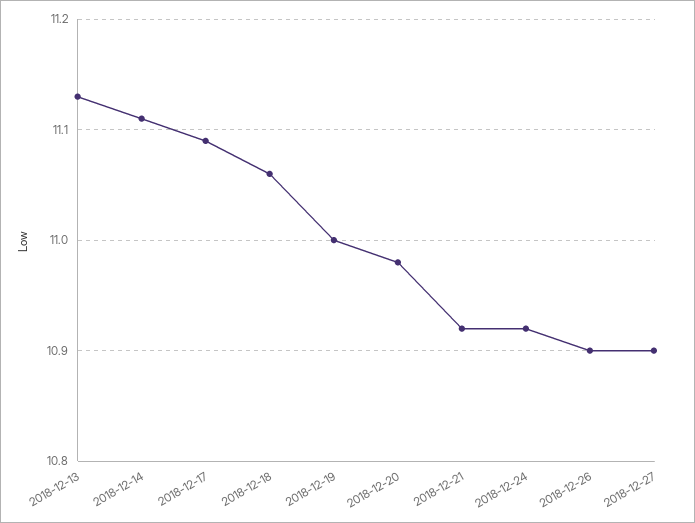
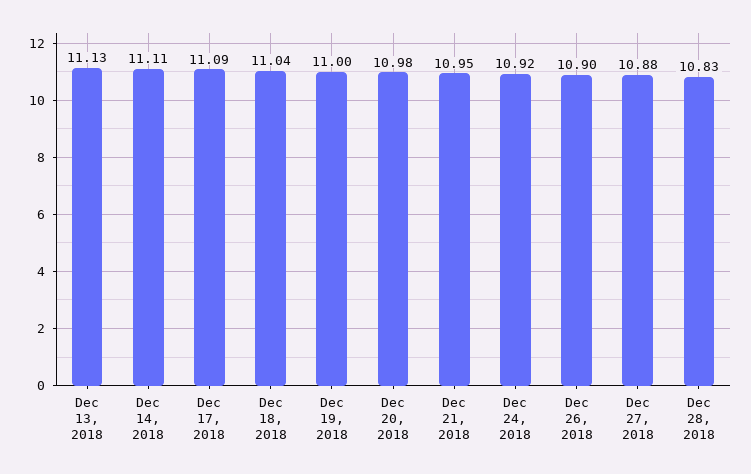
2018-12-18: 11.06 -> 11.04
2018-12-21: 10.92 -> 10.95
2018-12-27: 10.9 -> 10.88
Dec 28, 2018: none -> 10.83

